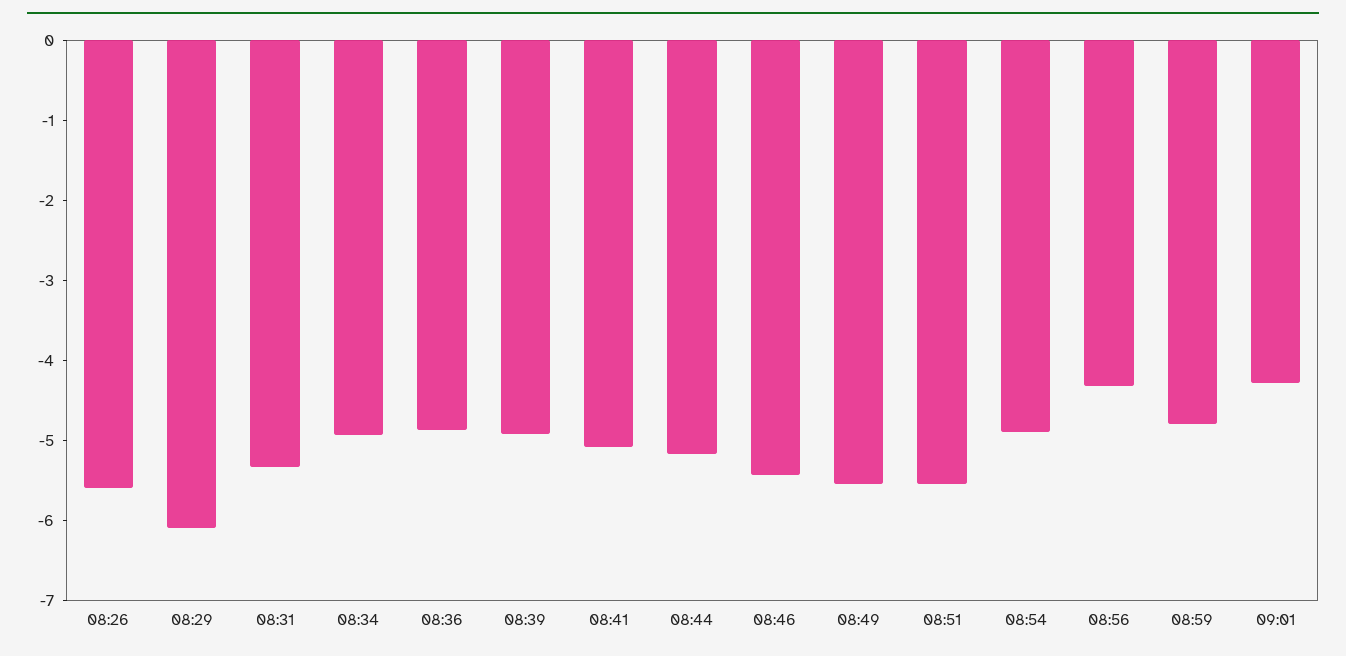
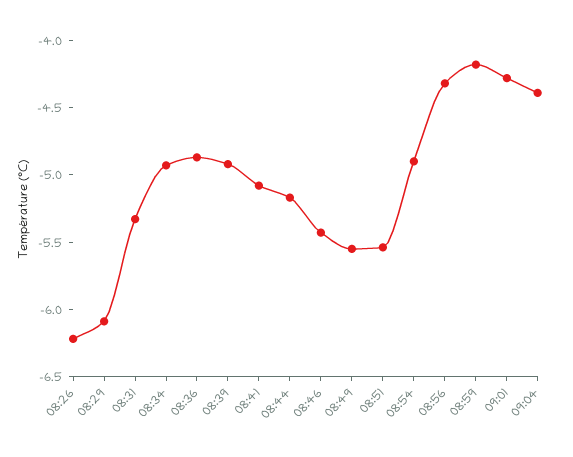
08:26: -5.6 -> -6.2
08:59: -4.8 -> -4.2
09:04: none -> -4.4

